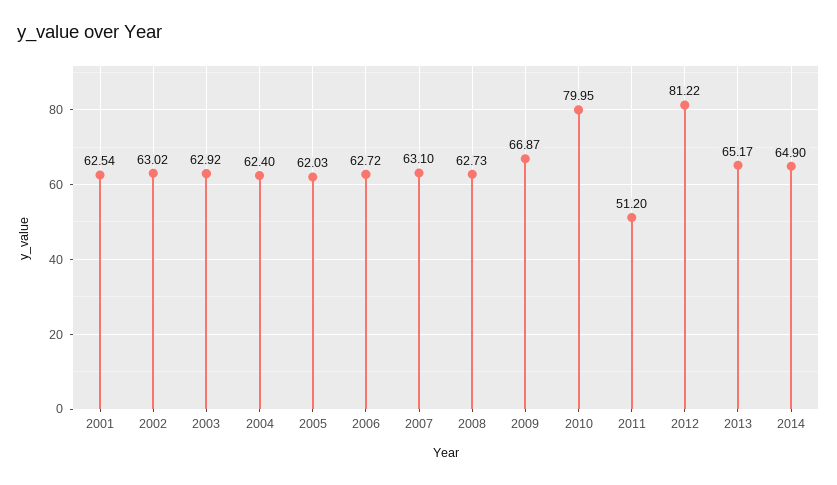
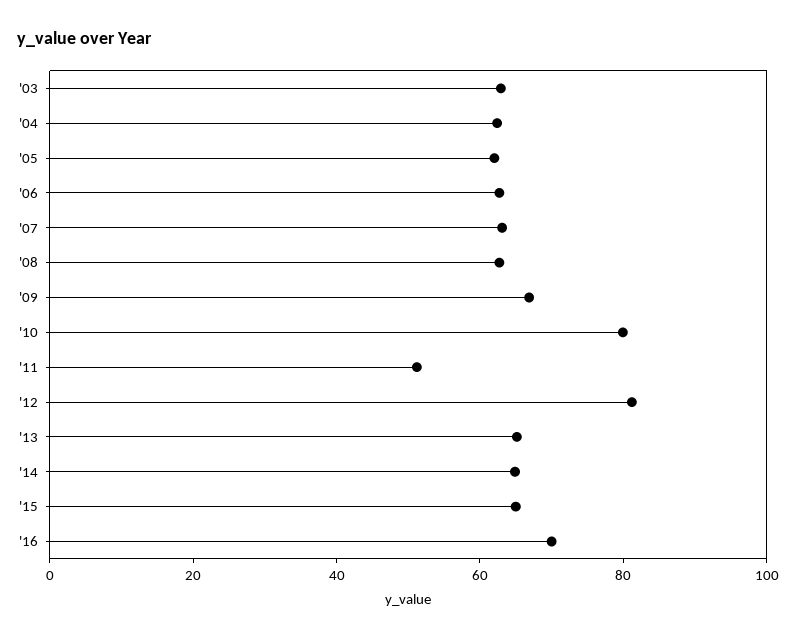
2001: 62.54 -> none
2002: 63.02 -> none
'15: none -> 65
'16: none -> 70

